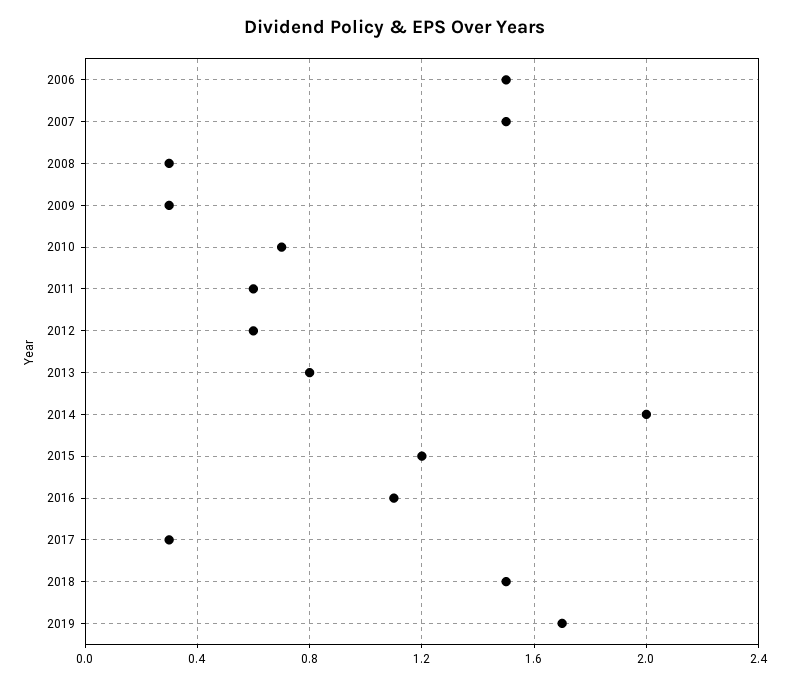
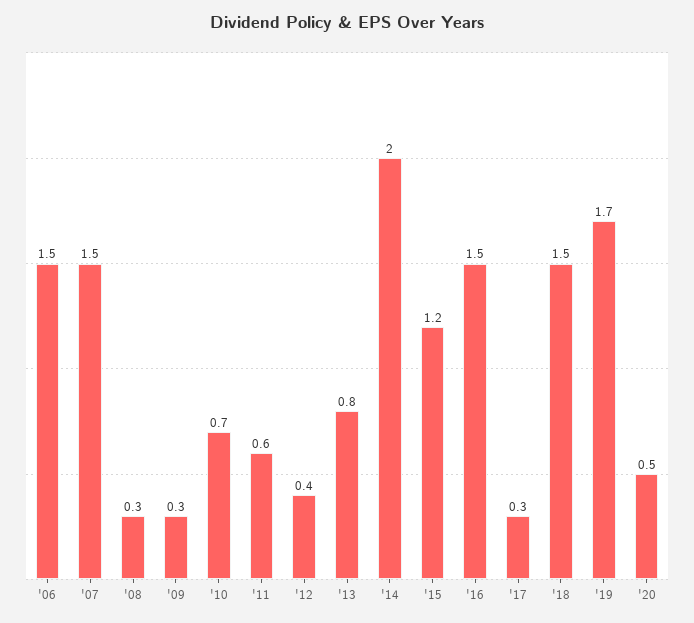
2012: 0.6 -> 0.4
2016: 1.1 -> 1.5
'20: none -> 0.5

